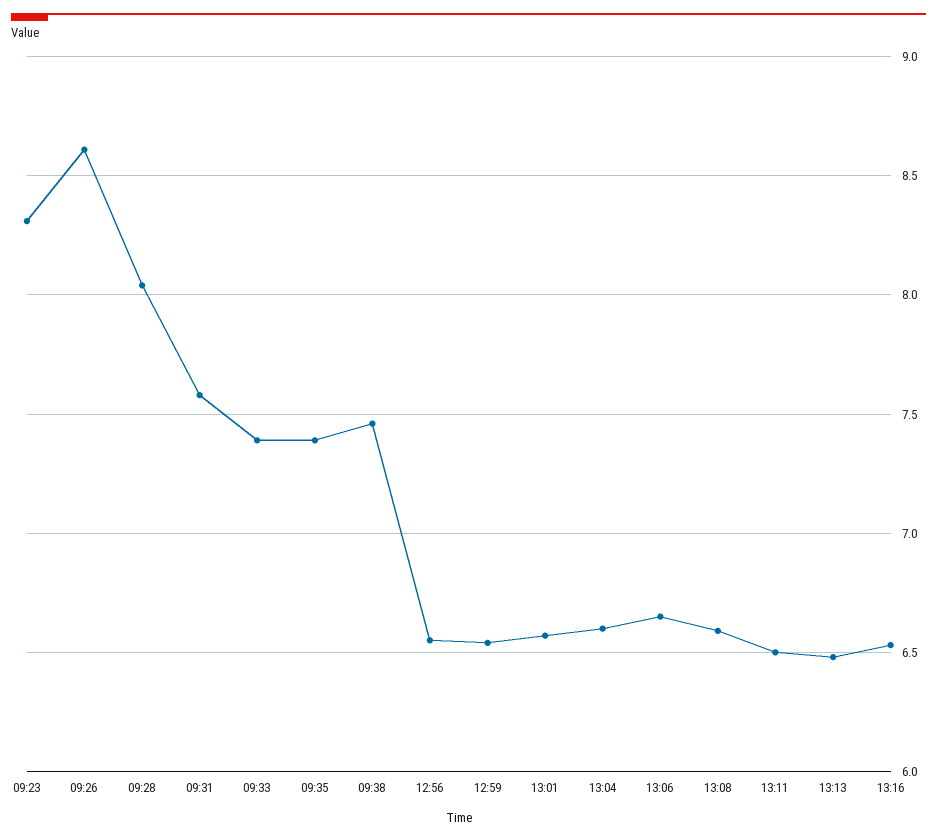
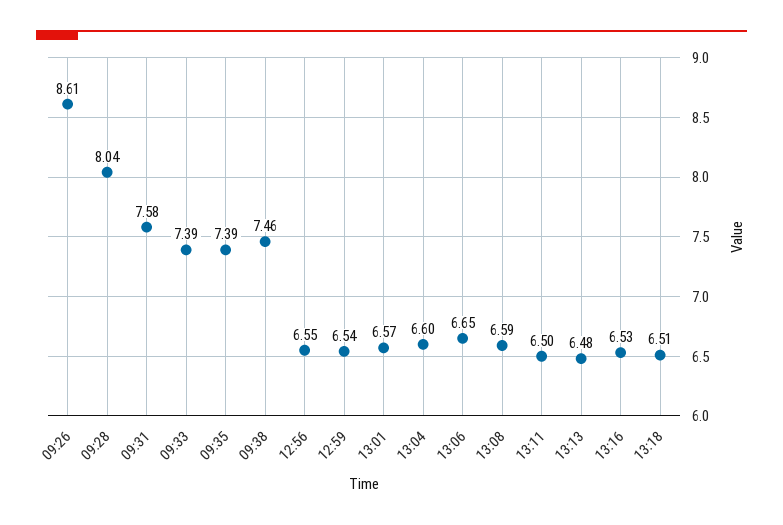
09:23: 8.3 -> none
13:18: none -> 6.51

